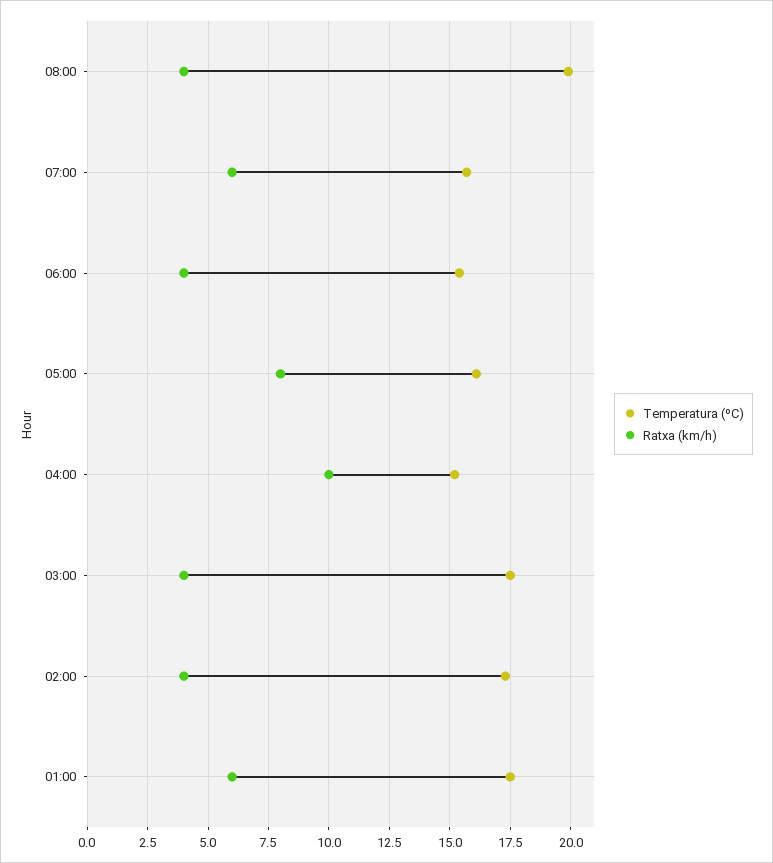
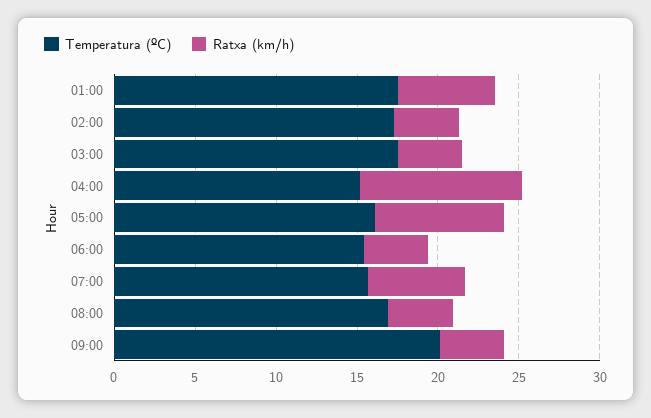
Temperatura (ºC), 08:00: 20 -> 17
Temperatura (ºC), 09:00: none -> 20
Ratxa (km/h), 09:00: none -> 4

